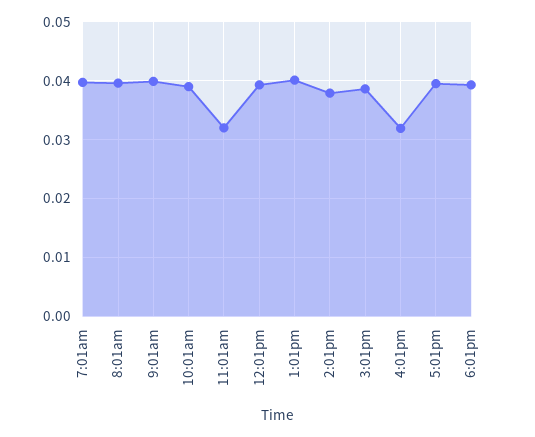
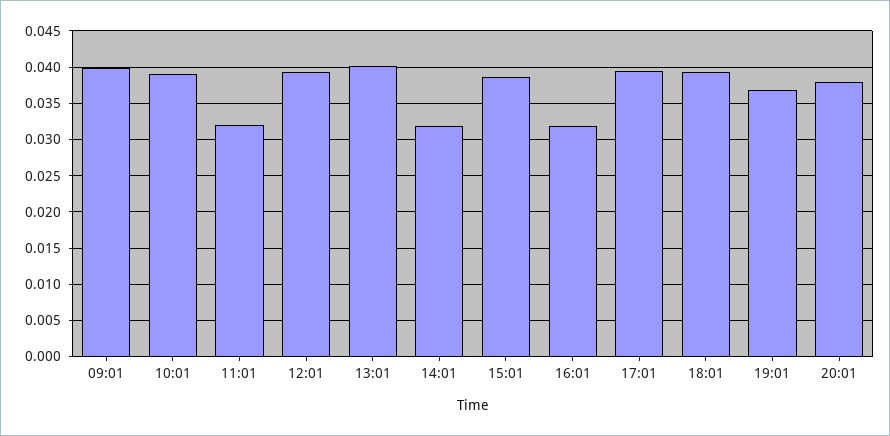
7:01am: 0.04 -> none
8:01am: 0.04 -> none
2:01pm: 0.038 -> 0.032
19:01: none -> 0.037
20:01: none -> 0.038

